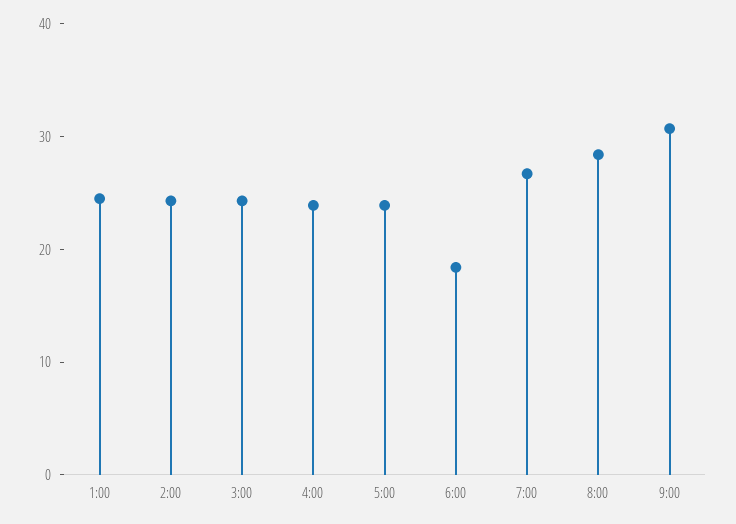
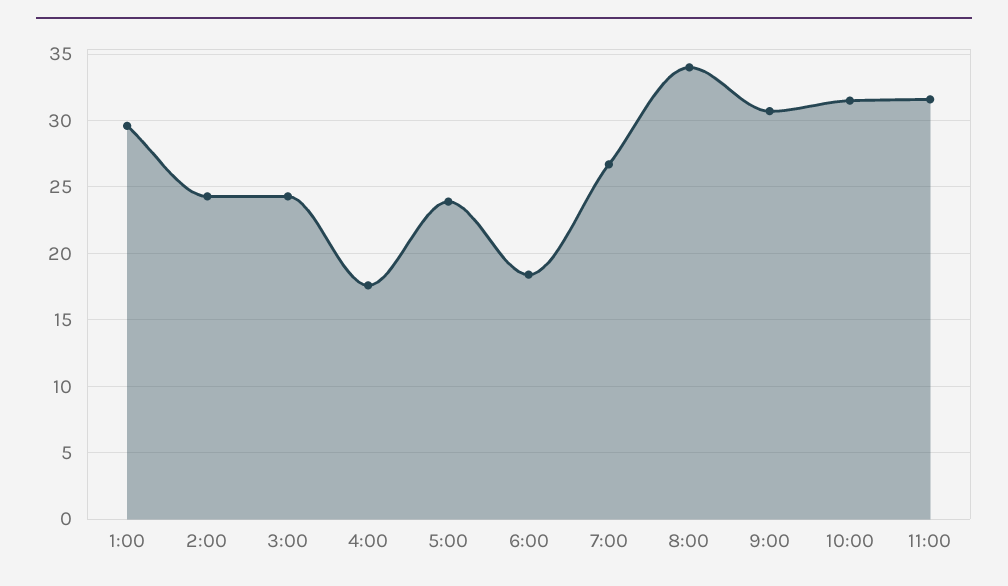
1:00: 24 -> 29.5
4:00: 24 -> 17.5
8:00: 28 -> 34
10:00: none -> 31.5
11:00: none -> 31.5

